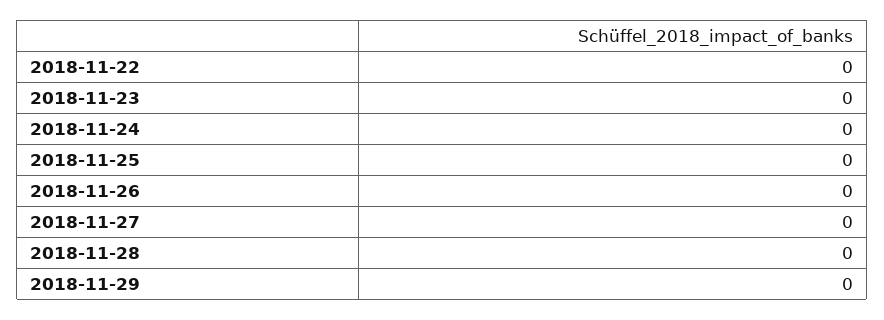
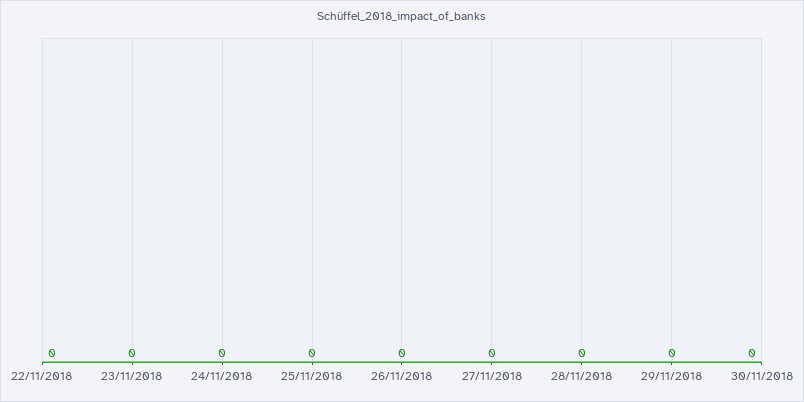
30/11/2018: none -> 0

